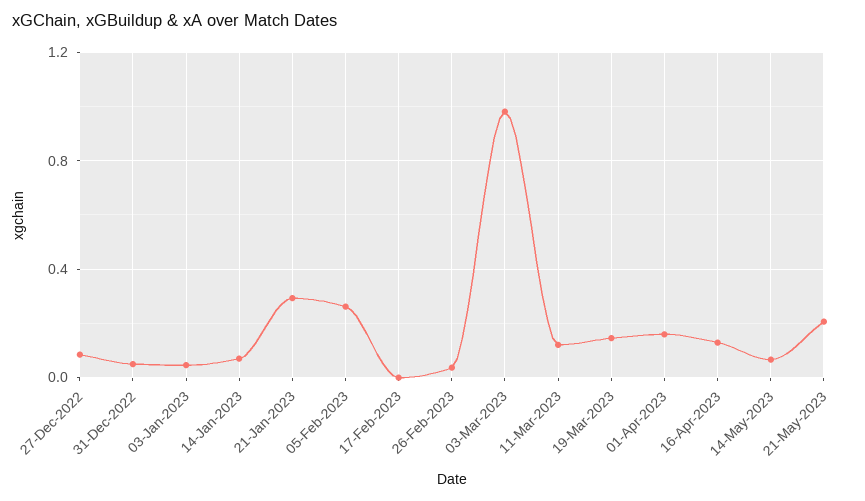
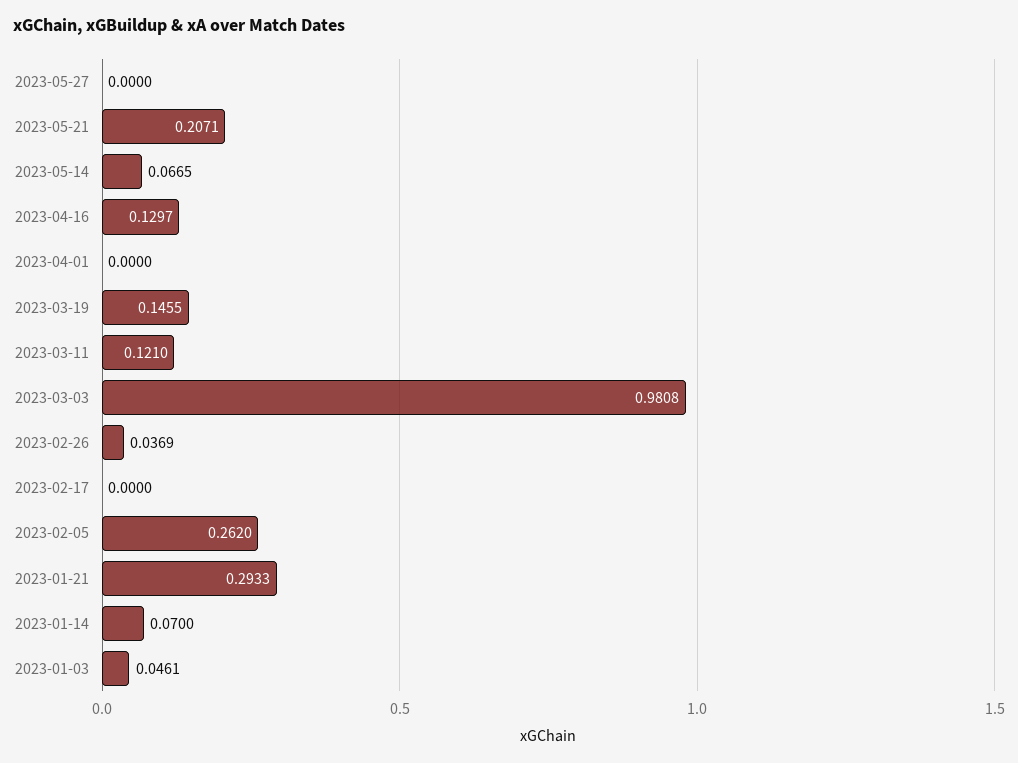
27-Dec-2022: 0.1 -> none
31-Dec-2022: 0.05 -> none
01-Apr-2023: 0.15 -> 0
2023-05-27: none -> 0

